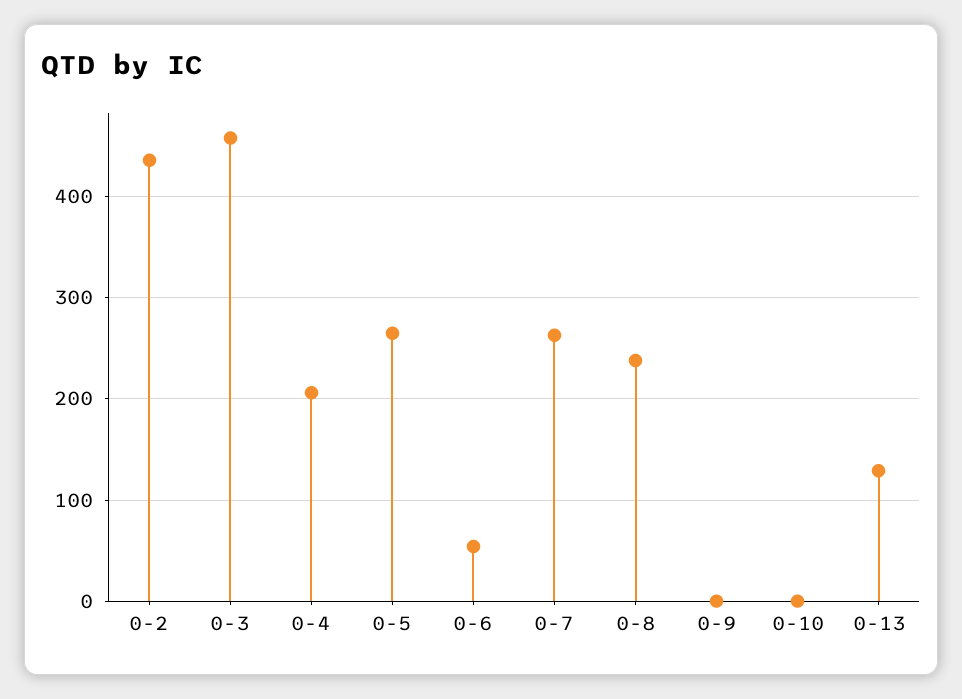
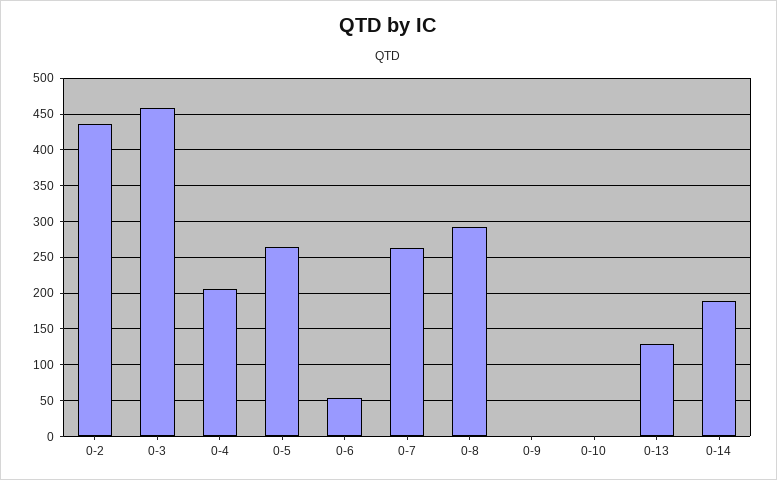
0-8: 240 -> 290
0-14: none -> 190

